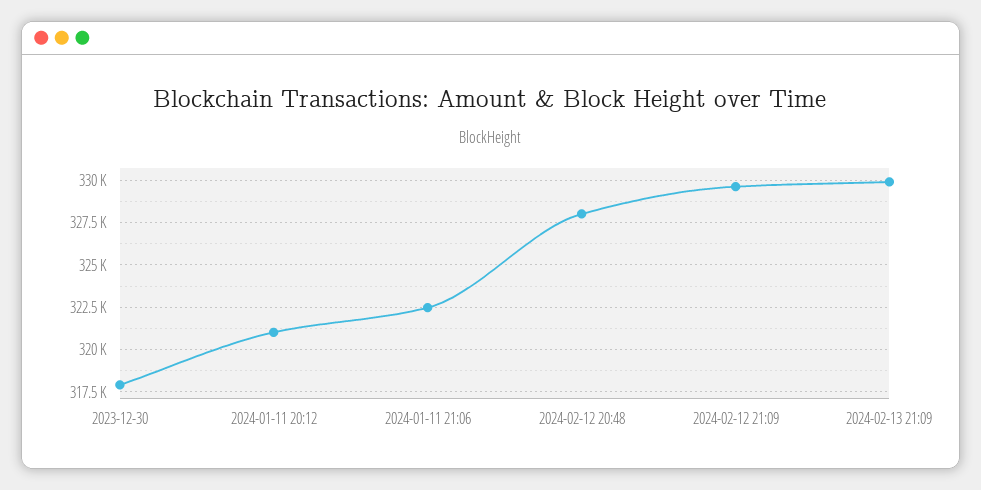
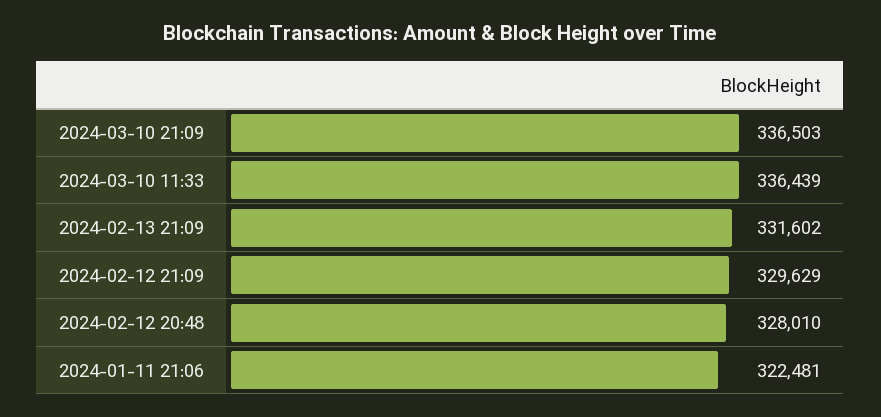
2023-12-30: 318000 -> none
2024-01-11 20:12: 321000 -> none
2024-02-13 21:09: 330000 -> 331602
2024-03-10 21:09: none -> 336503
2024-03-10 11:33: none -> 336439

